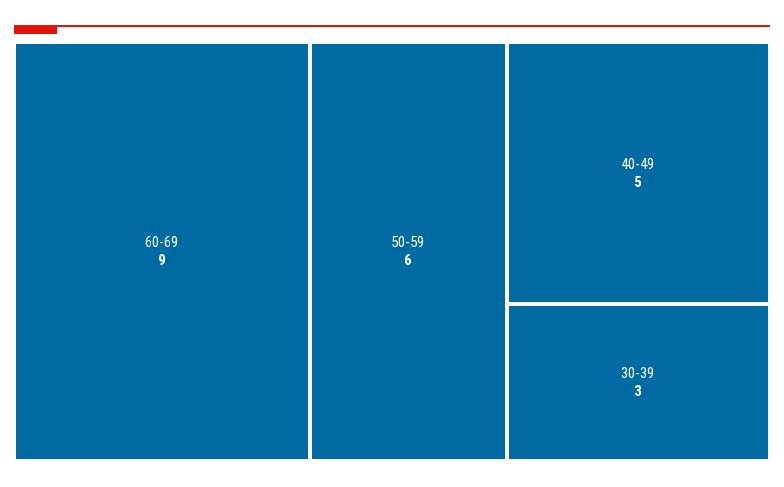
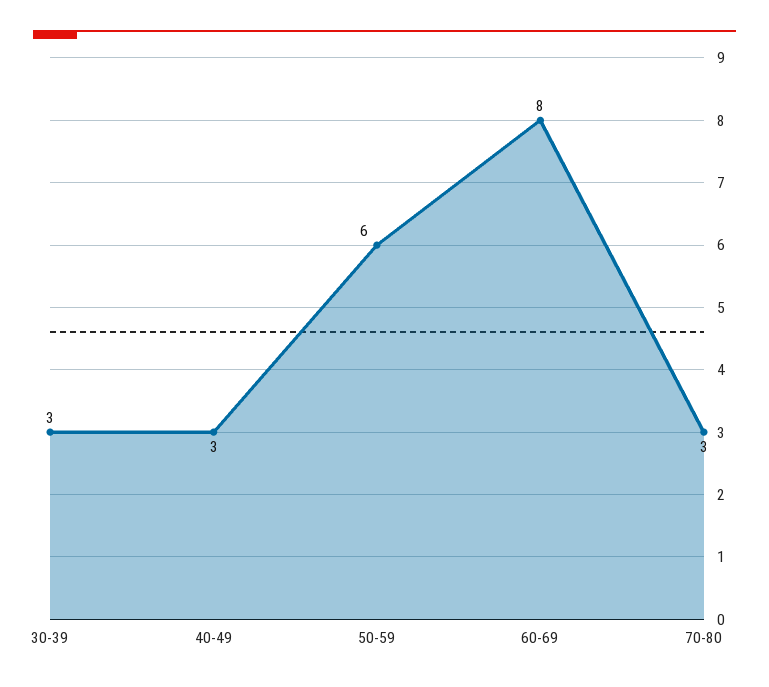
60-69: 9 -> 8
40-49: 5 -> 3
70-80: none -> 3

